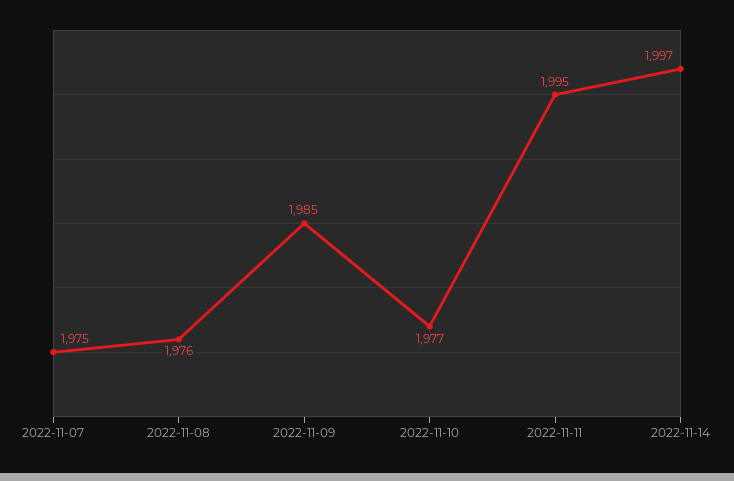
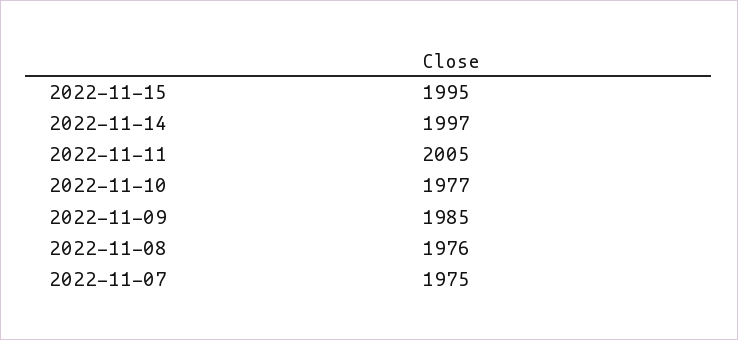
2022-11-11: 1995 -> 2005
2022-11-15: none -> 1995

